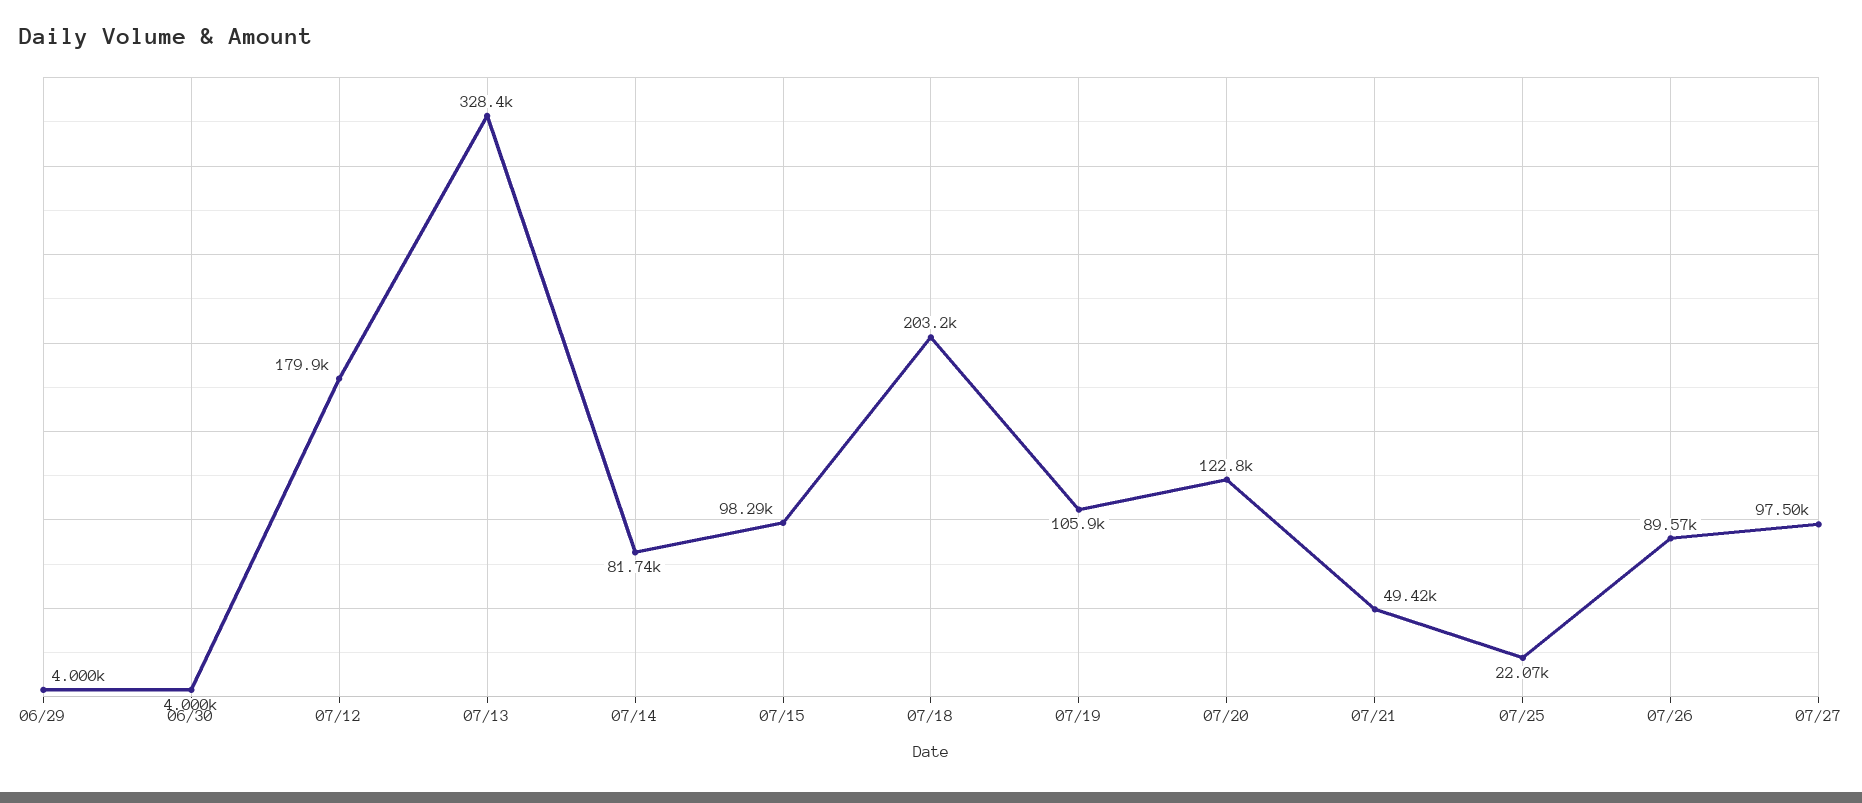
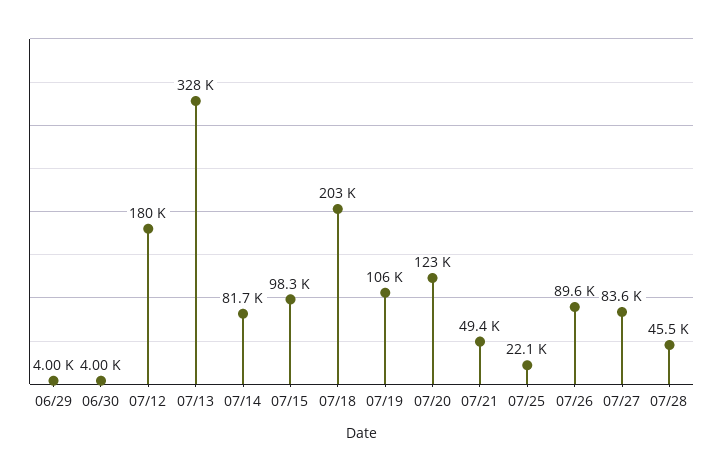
07/27: 97500 -> 83600
07/28: none -> 45500

